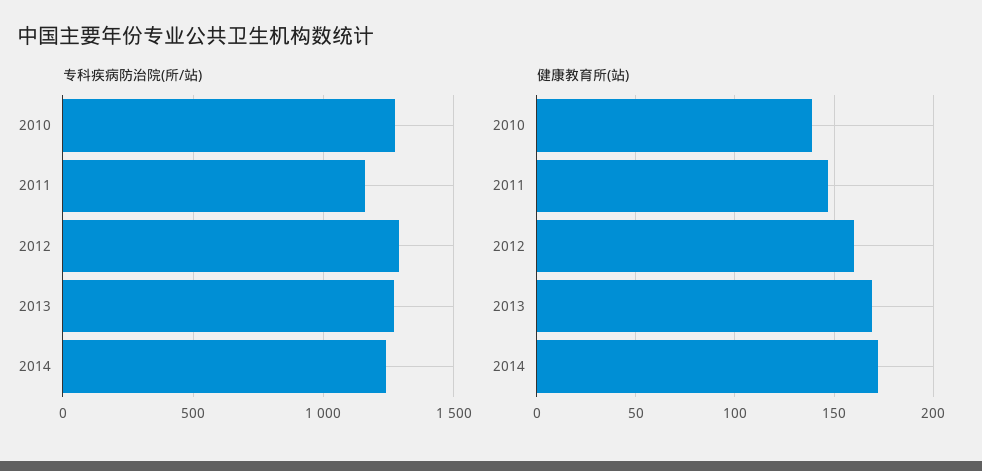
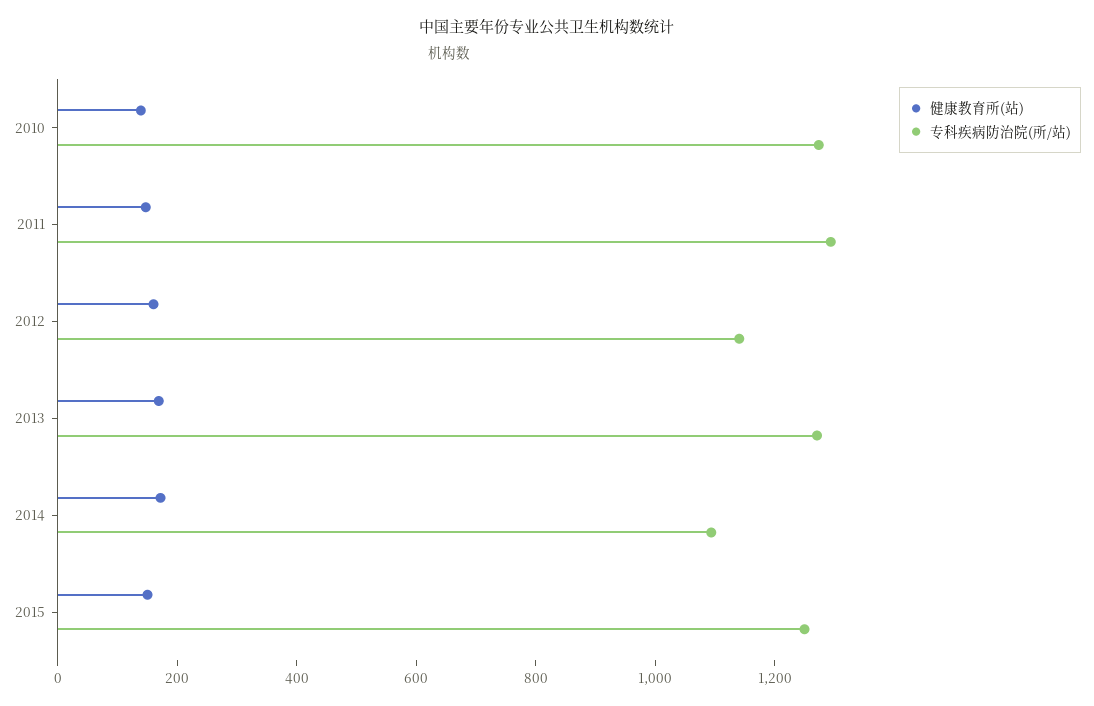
专科疾病防治院(所/站), 2011: 1150 -> 1300
专科疾病防治院(所/站), 2012: 1300 -> 1150
专科疾病防治院(所/站), 2014: 1250 -> 1100
健康教育所(站), 2015: none -> 150
专科疾病防治院(所/站), 2015: none -> 1250

